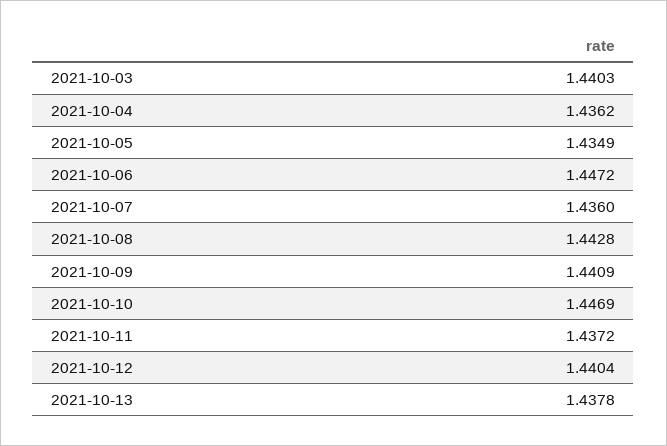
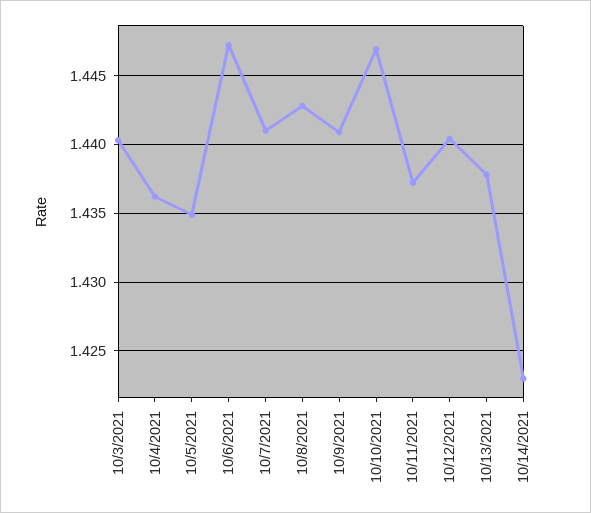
2021-10-07: 1.436 -> 1.441
10/14/2021: none -> 1.423

